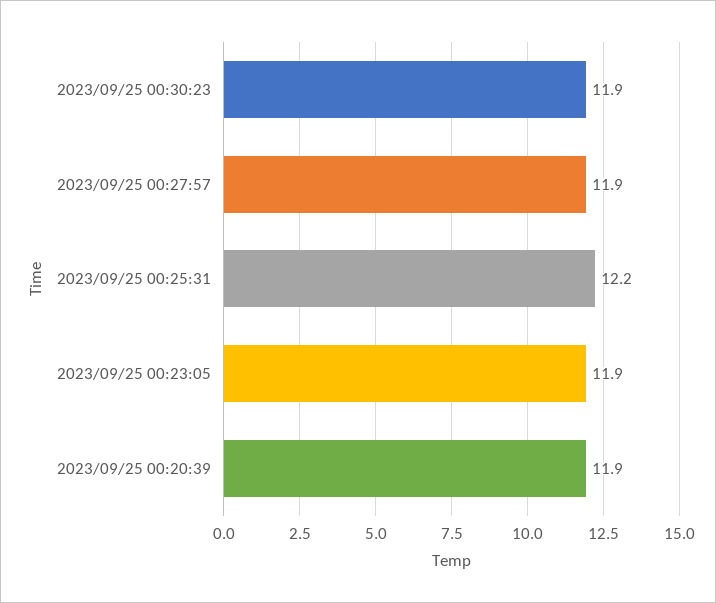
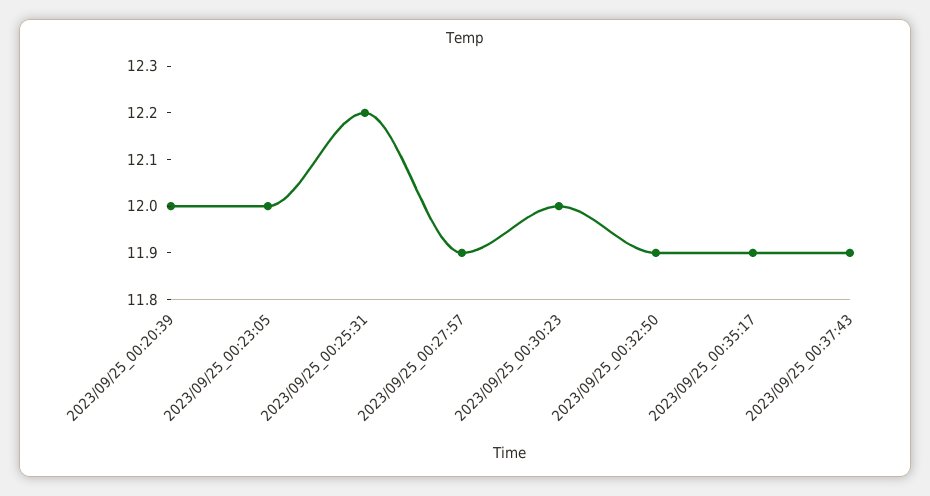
2023/09/25 00:30:23: 11.9 -> 12
2023/09/25 00:23:05: 11.9 -> 12
2023/09/25 00:20:39: 11.9 -> 12
2023/09/25_00:32:50: none -> 11.9
2023/09/25_00:35:17: none -> 11.9
2023/09/25_00:37:43: none -> 11.9

